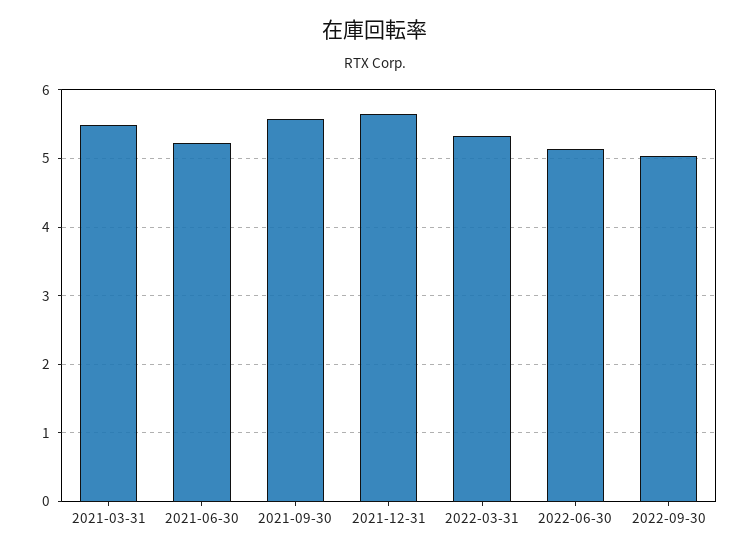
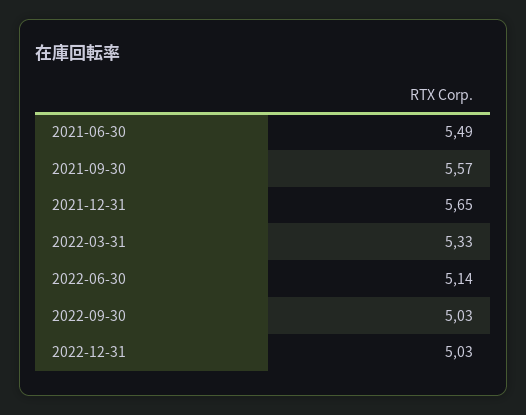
2021-03-31: 5.5 -> none
2021-06-30: 5.2 -> 5.49
2022-12-31: none -> 5.03

